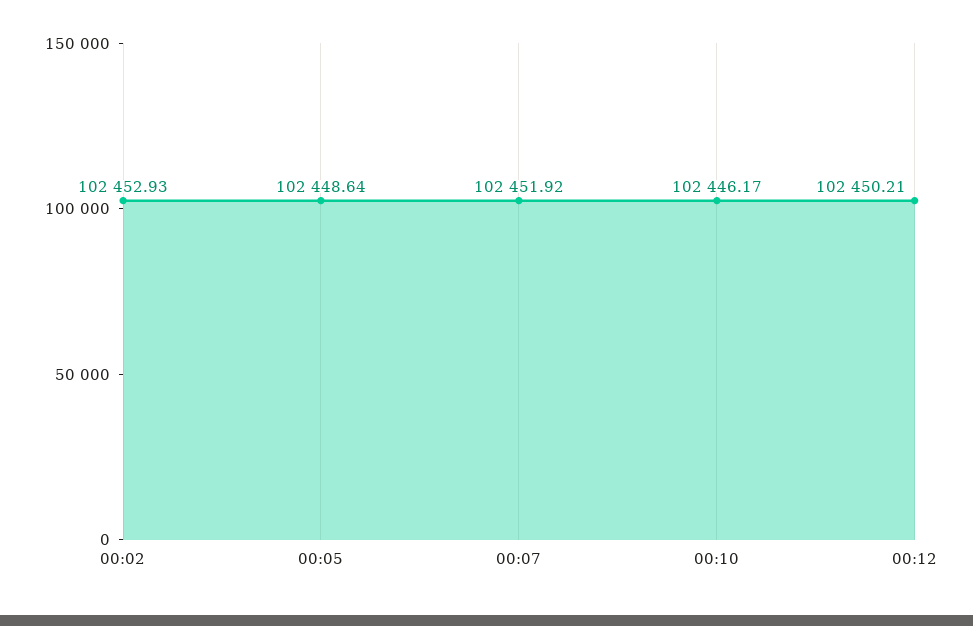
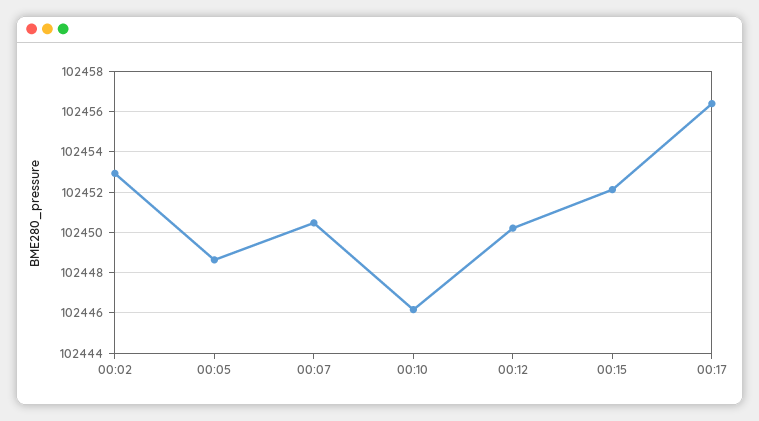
00:07: 102451.92 -> 102450.5
00:15: none -> 102452
00:17: none -> 102456.5

